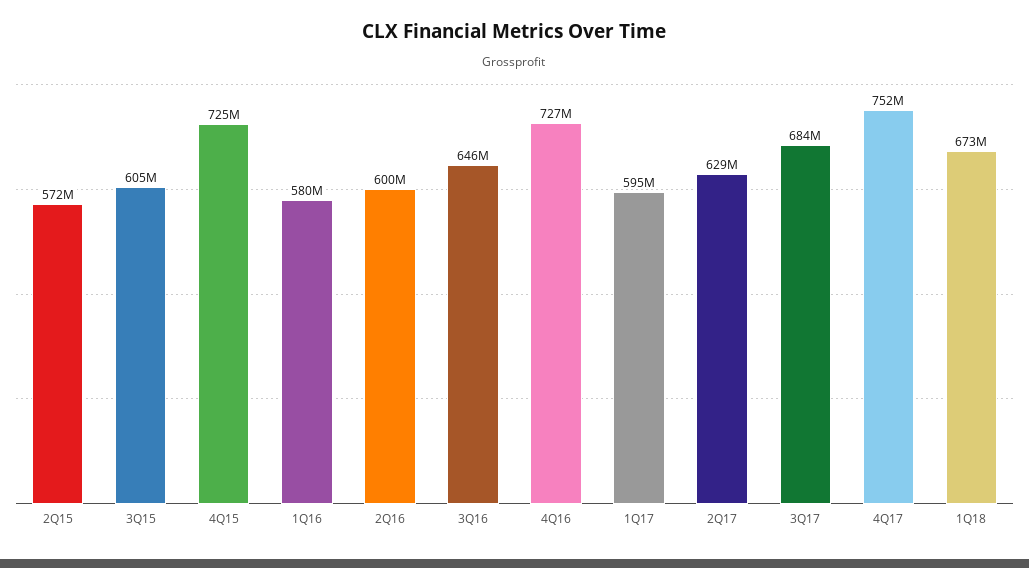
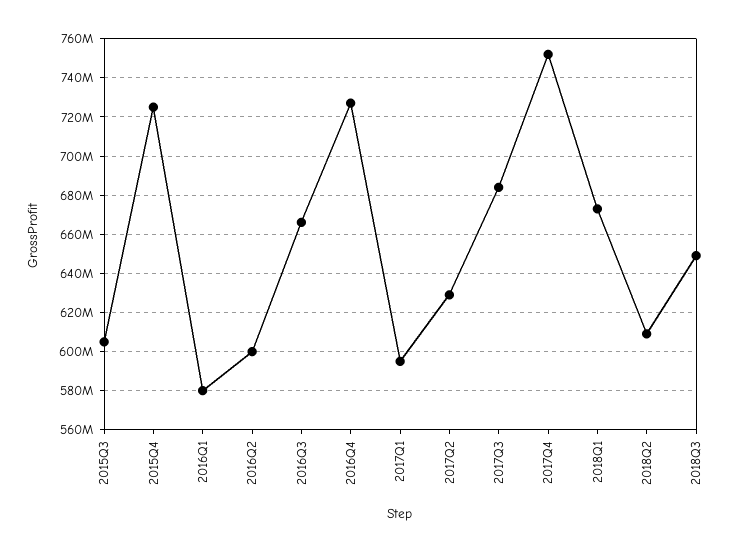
2Q15: 572000000 -> none
3Q16: 646000000 -> 665000000
2018Q2: none -> 610000000
2018Q3: none -> 650000000

